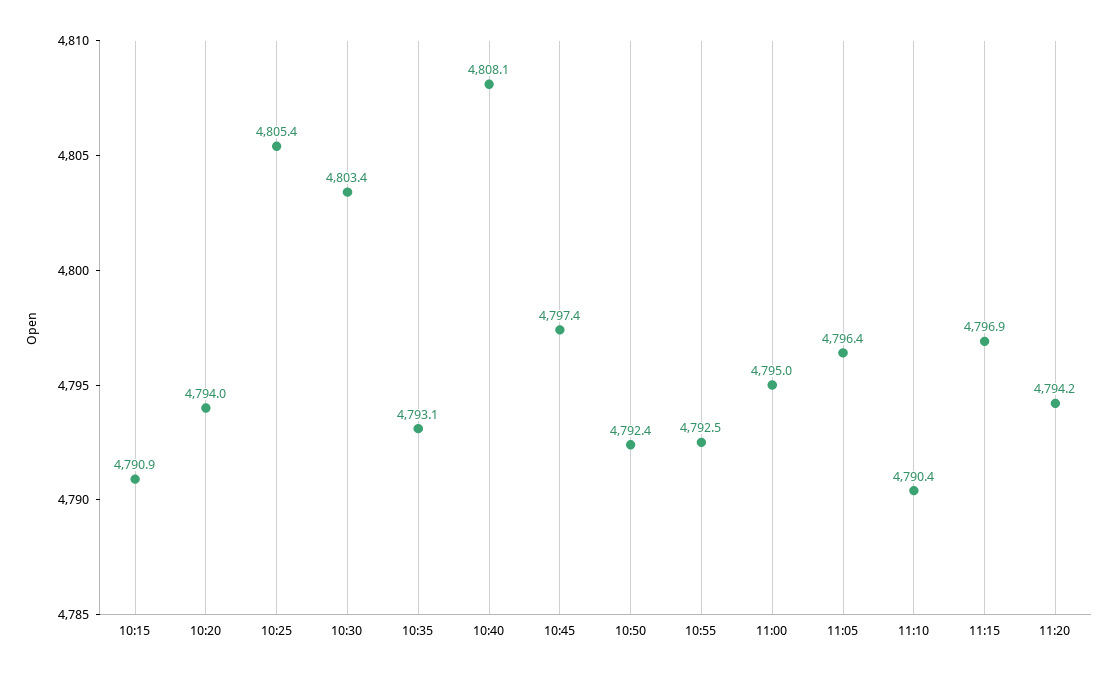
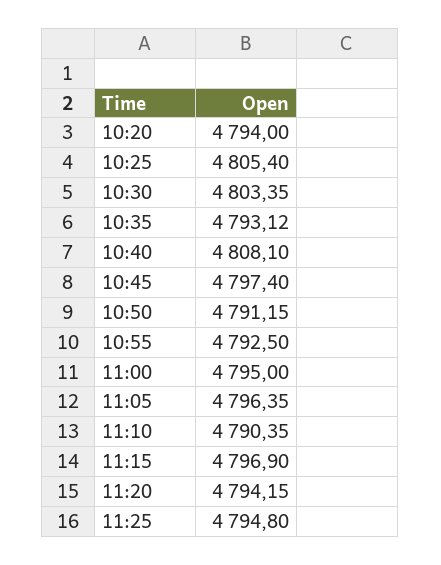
10:15: 4790.9 -> none
10:50: 4792.4 -> 4791.15
11:25: none -> 4794.8

